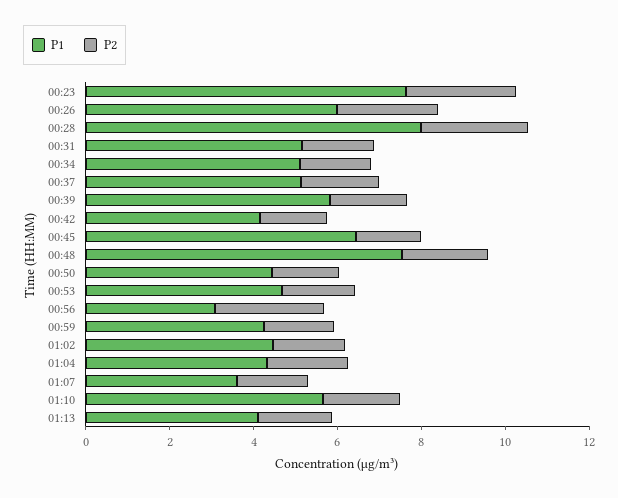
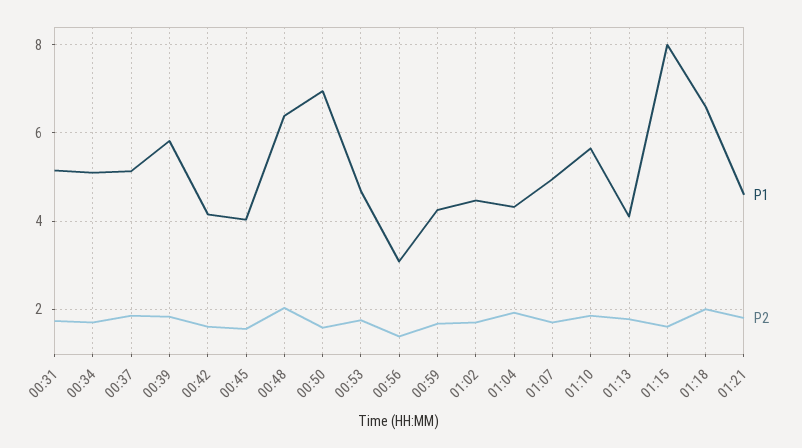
P1, 00:23: 7.5 -> none
P2, 00:23: 2.5 -> none
P1, 00:26: 6 -> none
P2, 00:26: 2.5 -> none
P1, 00:28: 8 -> none
P2, 00:28: 2.5 -> none
P1, 00:45: 6.5 -> 4
P1, 00:48: 7.5 -> 6.4
P1, 00:50: 4.5 -> 7
P2, 00:56: 2.5 -> 1.4
P1, 01:07: 3.5 -> 5
P1, 01:15: none -> 8
P2, 01:15: none -> 1.6
P1, 01:18: none -> 6.6
P2, 01:18: none -> 2
P1, 01:21: none -> 4.6
P2, 01:21: none -> 1.8

